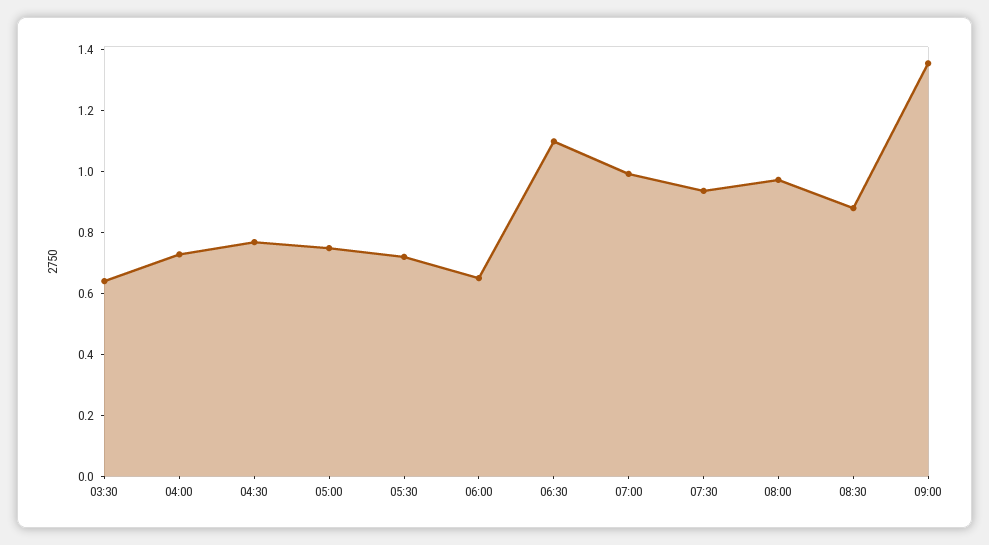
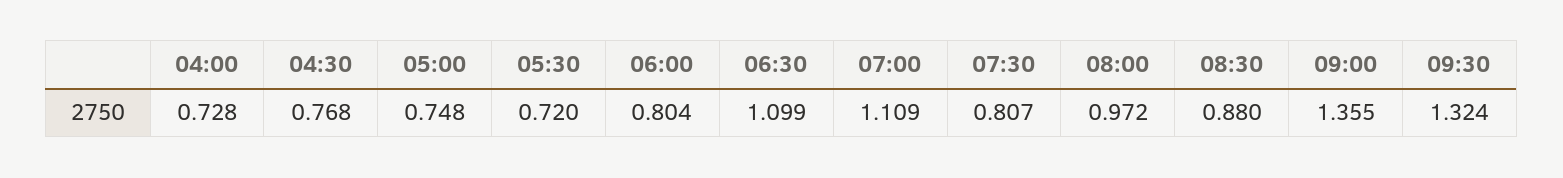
03:30: 0.65 -> none
06:00: 0.65 -> 0.804
07:00: 1 -> 1.109
07:30: 0.95 -> 0.807
09:30: none -> 1.324

